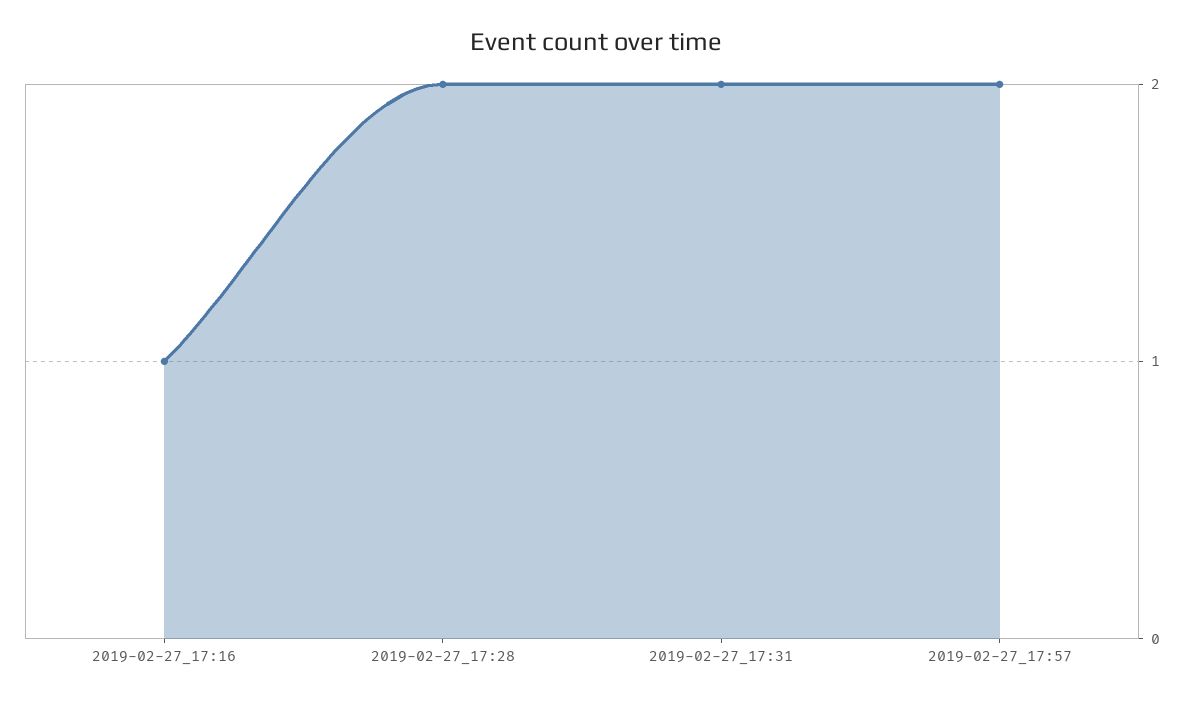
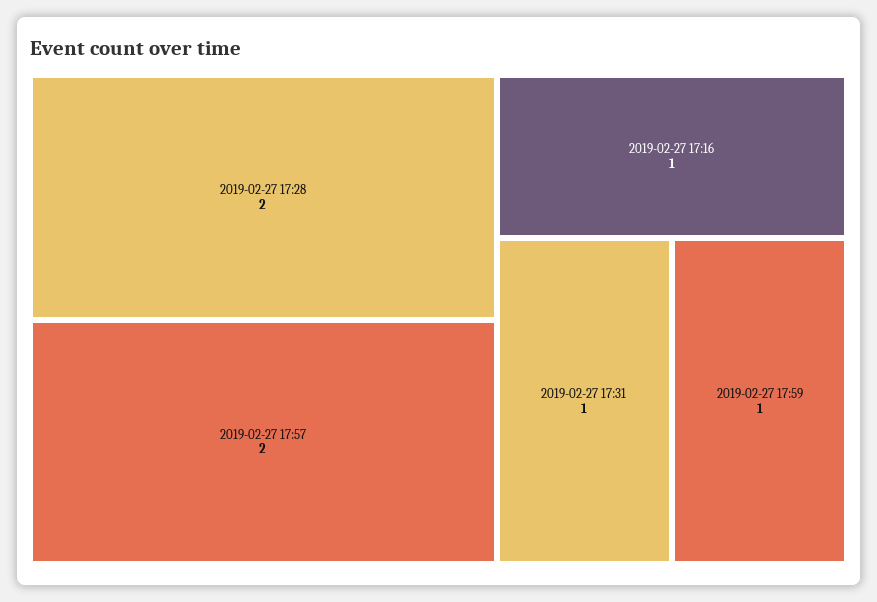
2019-02-27_17:31: 2 -> 1
2019-02-27 17:59: none -> 1

